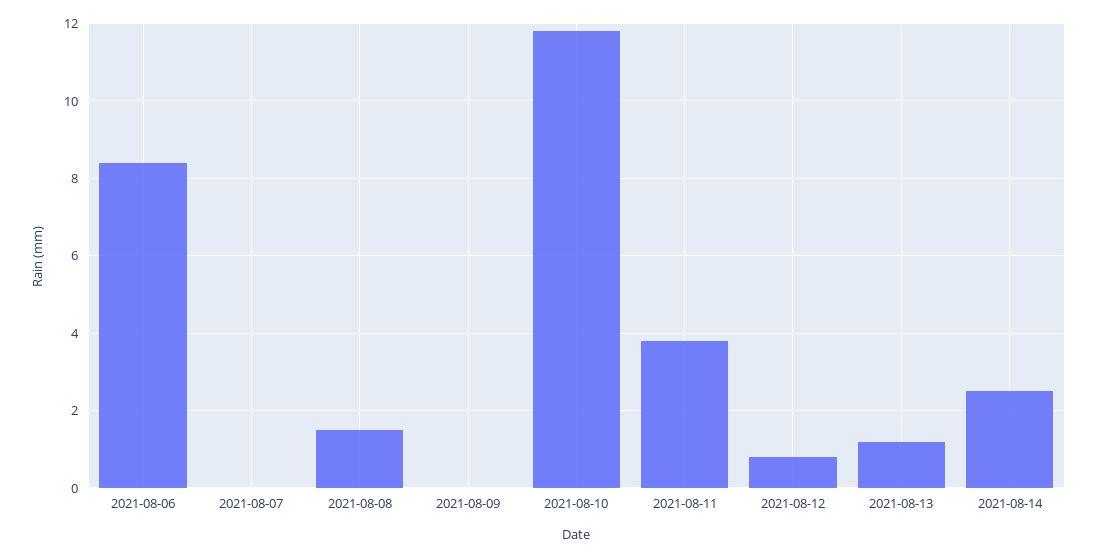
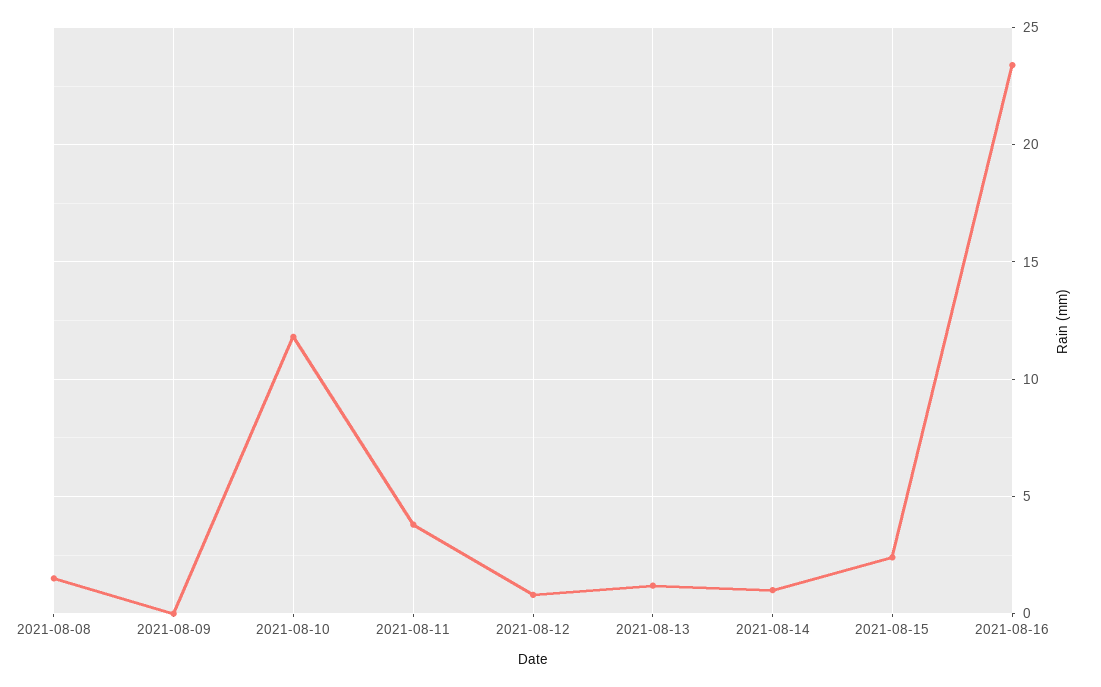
2021-08-06: 8.5 -> none
2021-08-07: 0 -> none
2021-08-14: 2.5 -> 1
2021-08-15: none -> 2.5
2021-08-16: none -> 23.5

